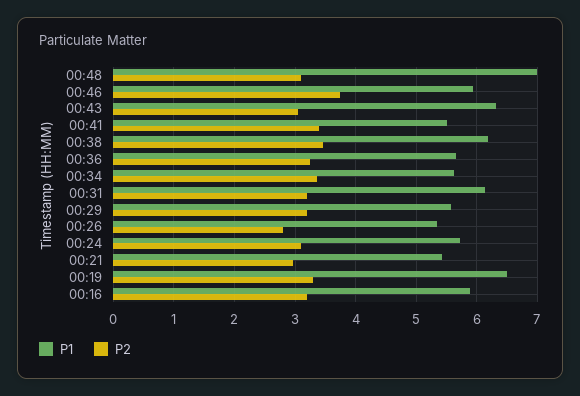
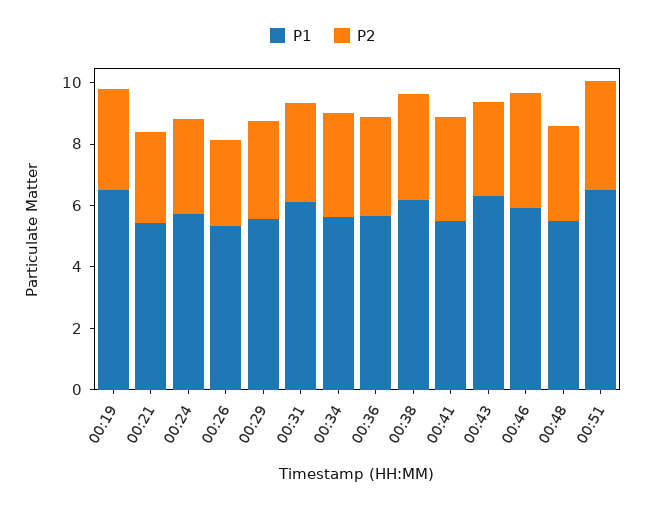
P1, 00:48: 7 -> 5.5
P1, 00:16: 5.9 -> none
P2, 00:16: 3.2 -> none
P1, 00:51: none -> 6.5
P2, 00:51: none -> 3.5

